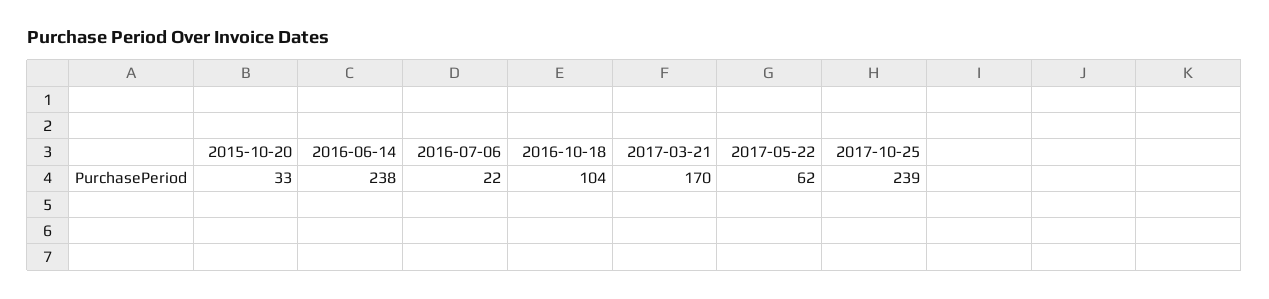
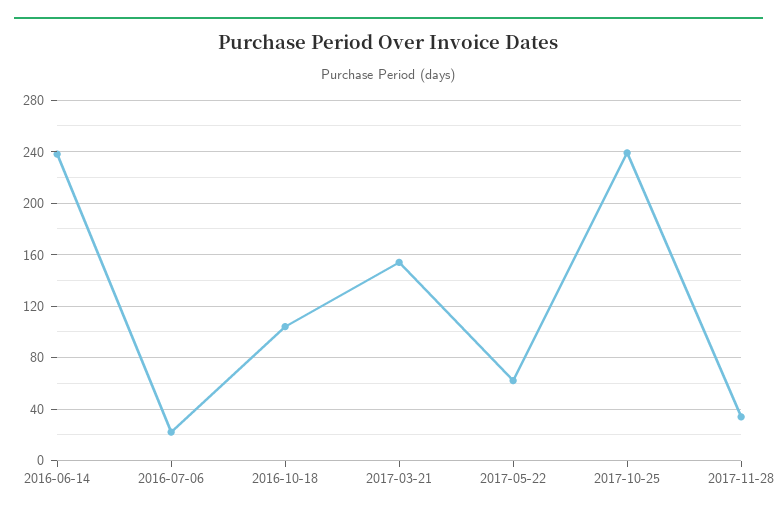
2015-10-20: 33 -> none
2017-03-21: 170 -> 155
2017-11-28: none -> 35

